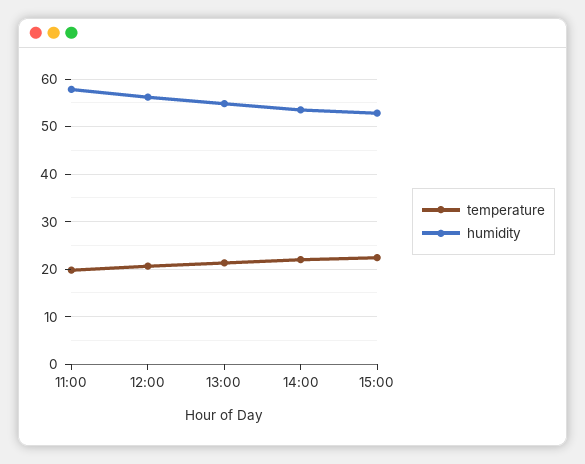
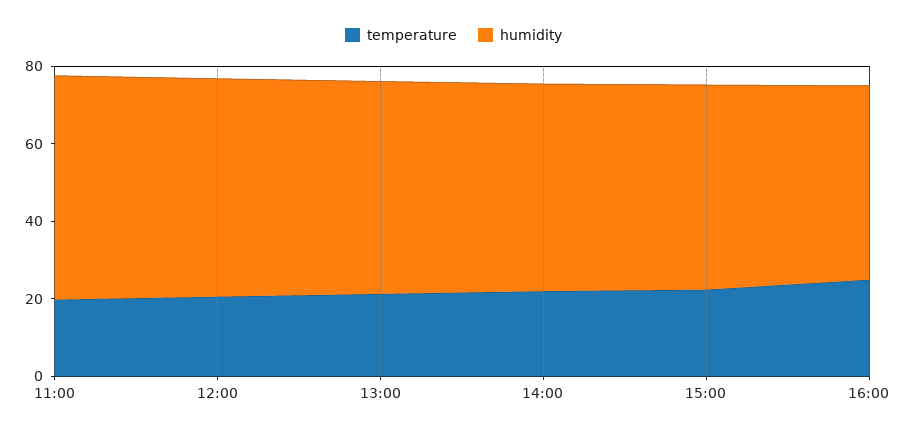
temperature, 16:00: none -> 25
humidity, 16:00: none -> 50

